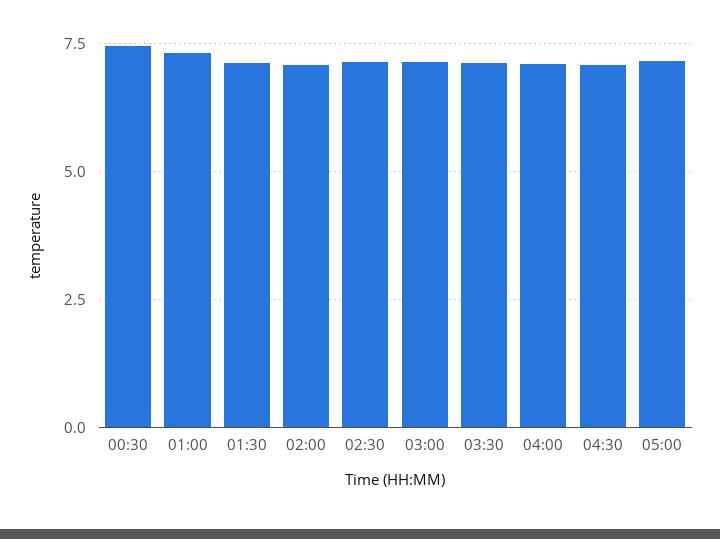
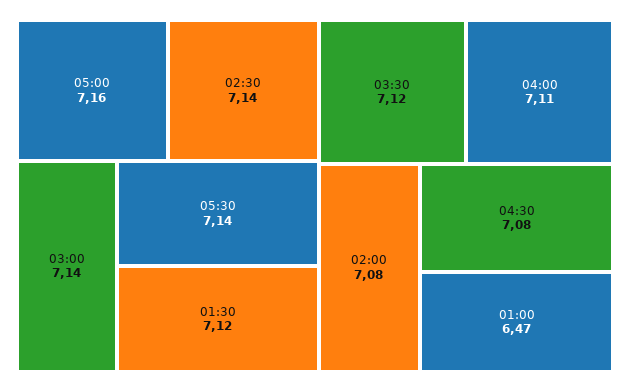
00:30: 7.5 -> none
01:00: 7.25 -> 6.47
05:30: none -> 7.14

